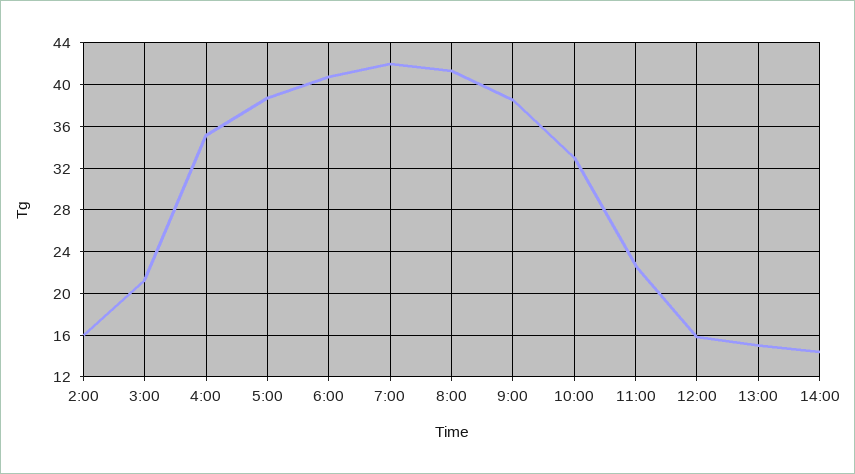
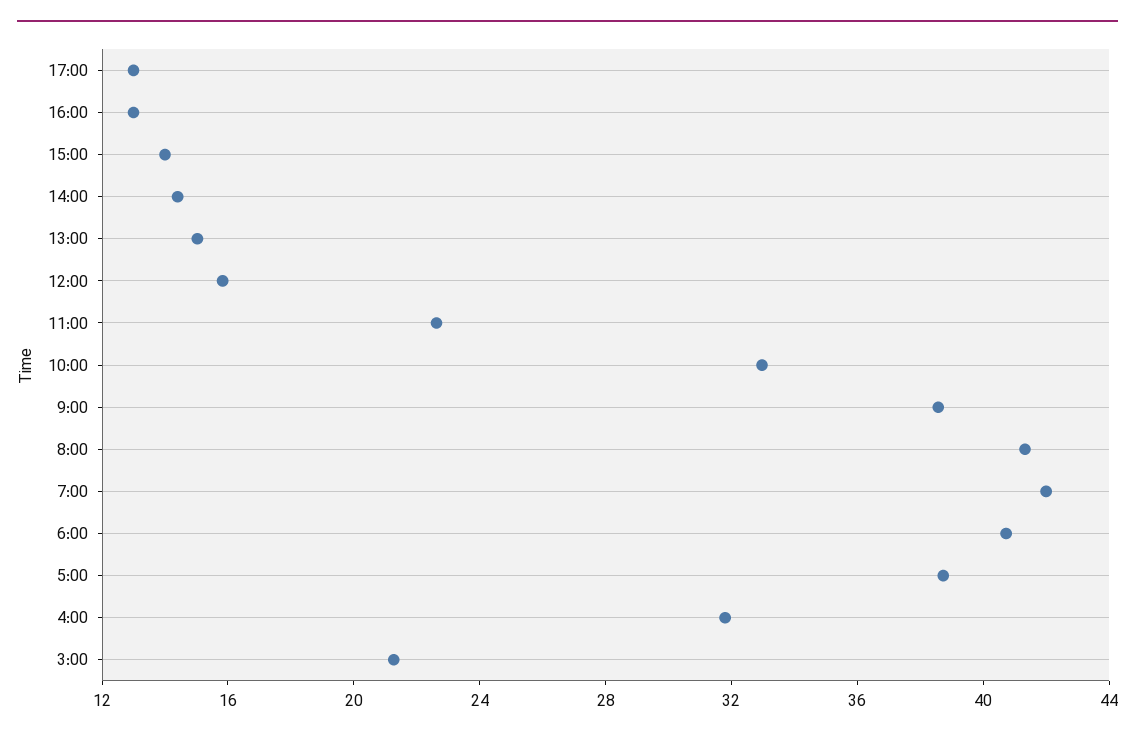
2:00: 16 -> none
4:00: 35 -> 32
17:00: none -> 13
16:00: none -> 13
15:00: none -> 14

